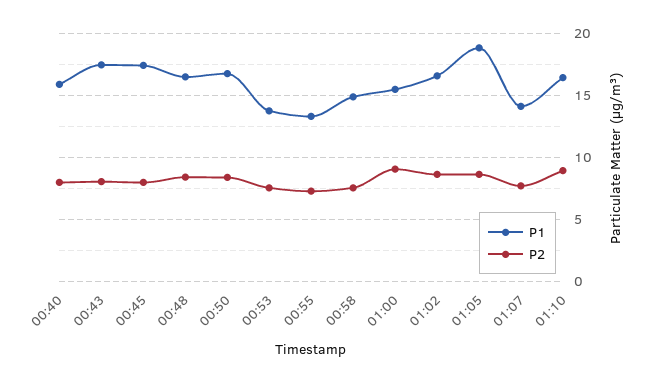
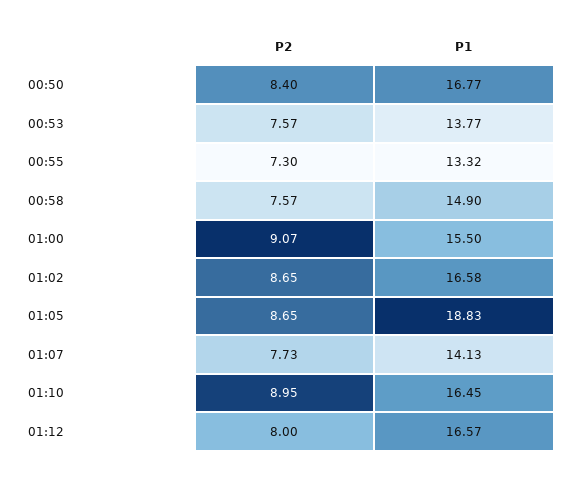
P1, 00:40: 16 -> none
P2, 00:40: 8 -> none
P1, 00:43: 17.5 -> none
P2, 00:43: 8 -> none
P1, 00:45: 17.5 -> none
P2, 00:45: 8 -> none
P1, 00:48: 16.5 -> none
P2, 00:48: 8.5 -> none
P2, 01:12: none -> 8
P1, 01:12: none -> 16.57

